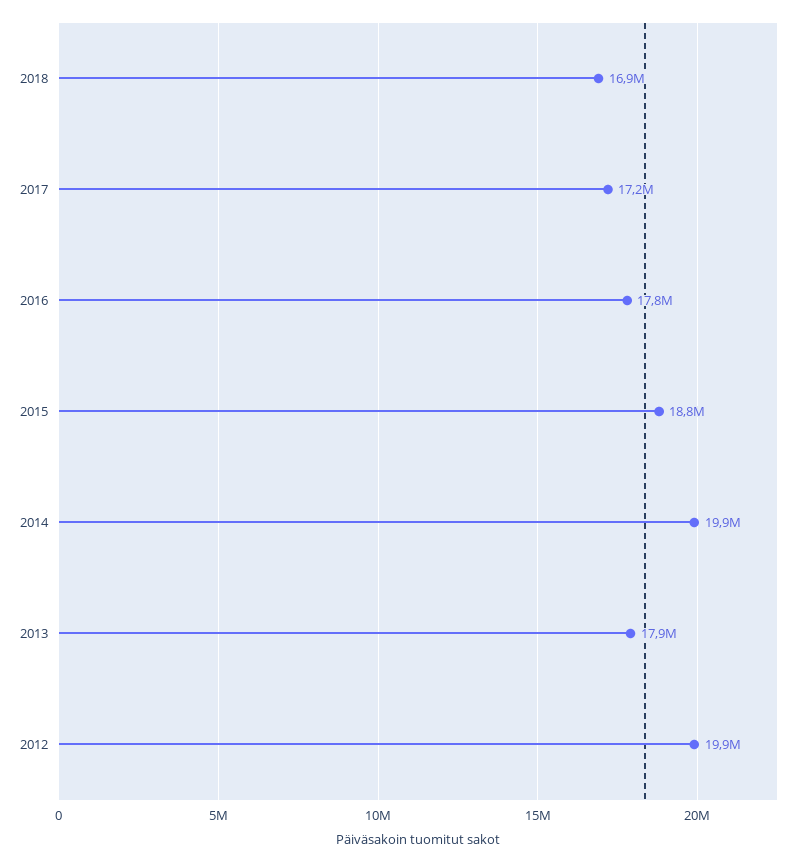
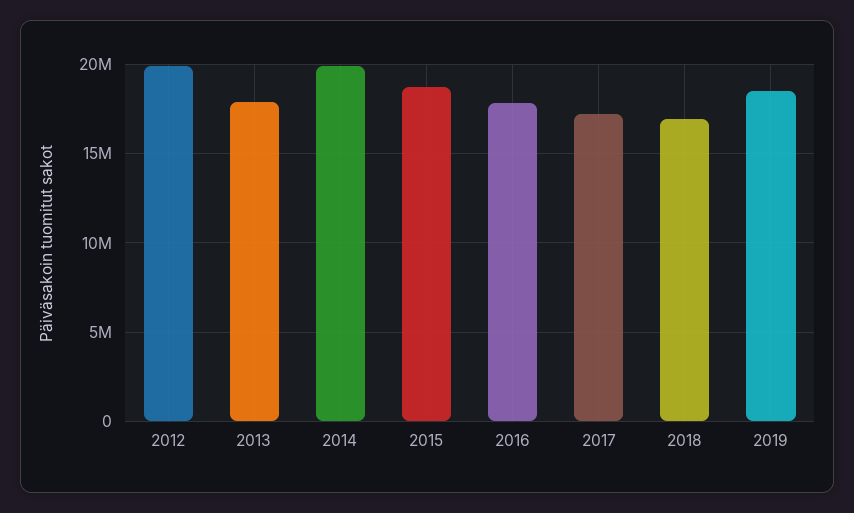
2019: none -> 18500000

